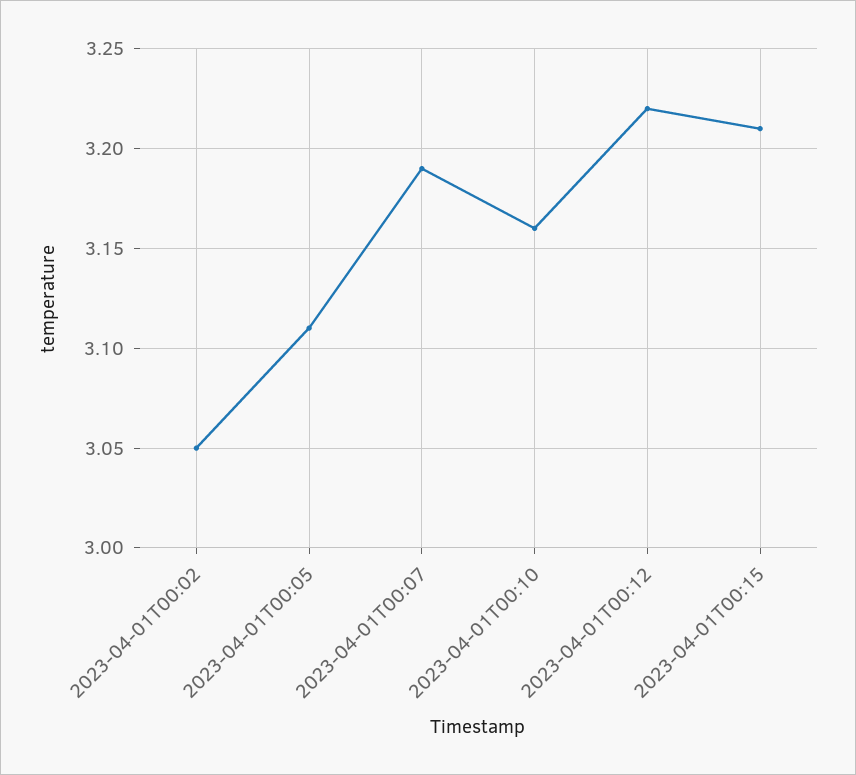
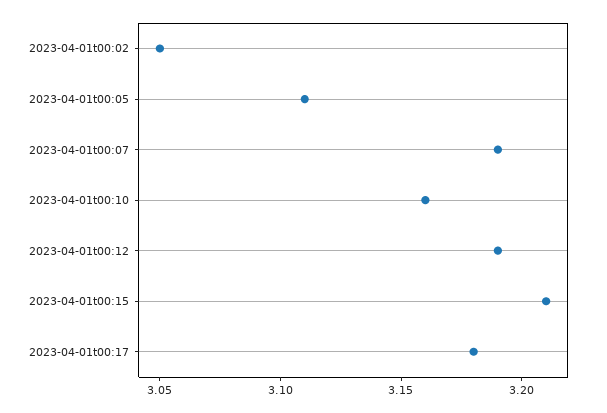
2023-04-01T00:12: 3.22 -> 3.19
2023-04-01t00:17: none -> 3.18

